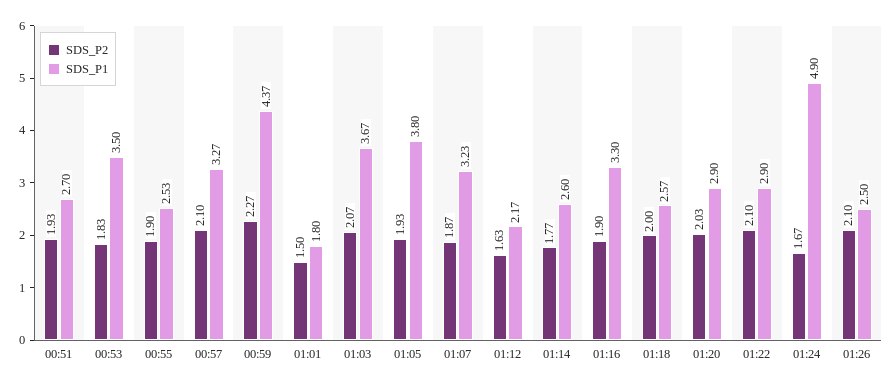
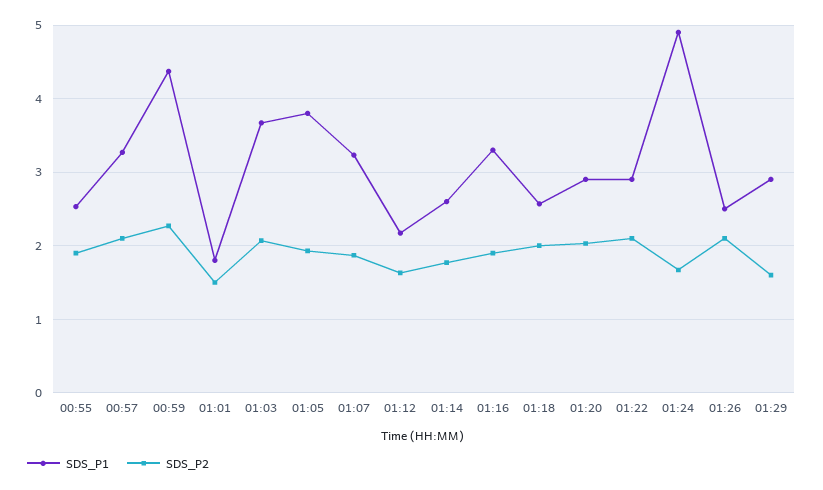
SDS_P2, 00:51: 1.93 -> none
SDS_P1, 00:51: 2.7 -> none
SDS_P2, 00:53: 1.83 -> none
SDS_P1, 00:53: 3.5 -> none
SDS_P1, 01:29: none -> 2.9
SDS_P2, 01:29: none -> 1.6

